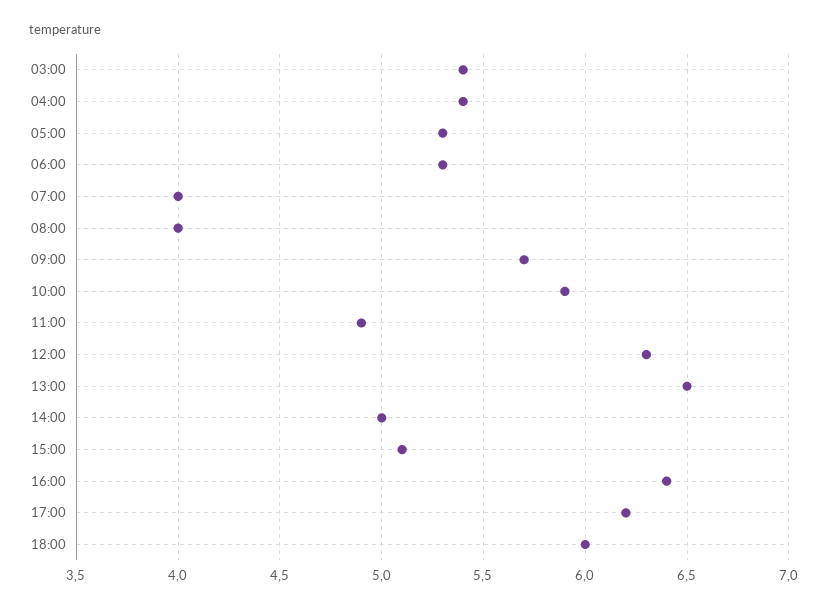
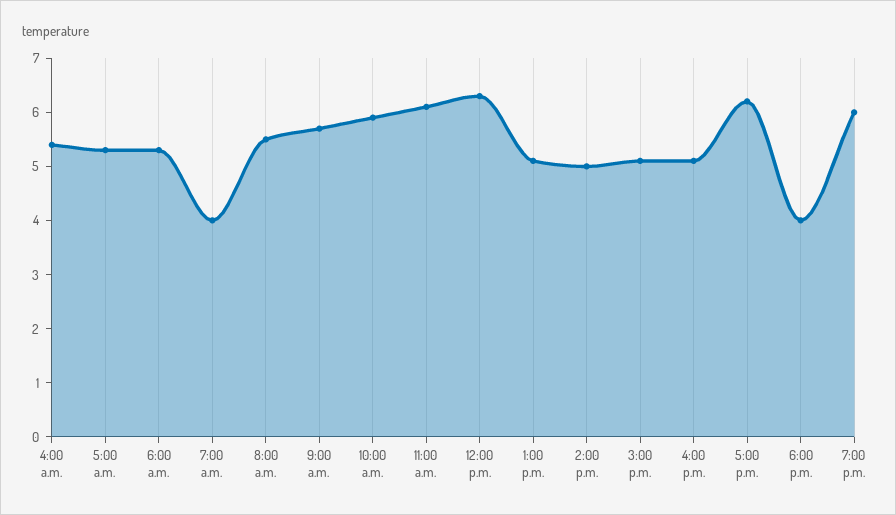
03:00: 5.4 -> none
08:00: 4 -> 5.5
11:00: 4.9 -> 6
13:00: 6.5 -> 5
16:00: 6.4 -> 5
18:00: 6 -> 4
7:00 p.m.: none -> 6

